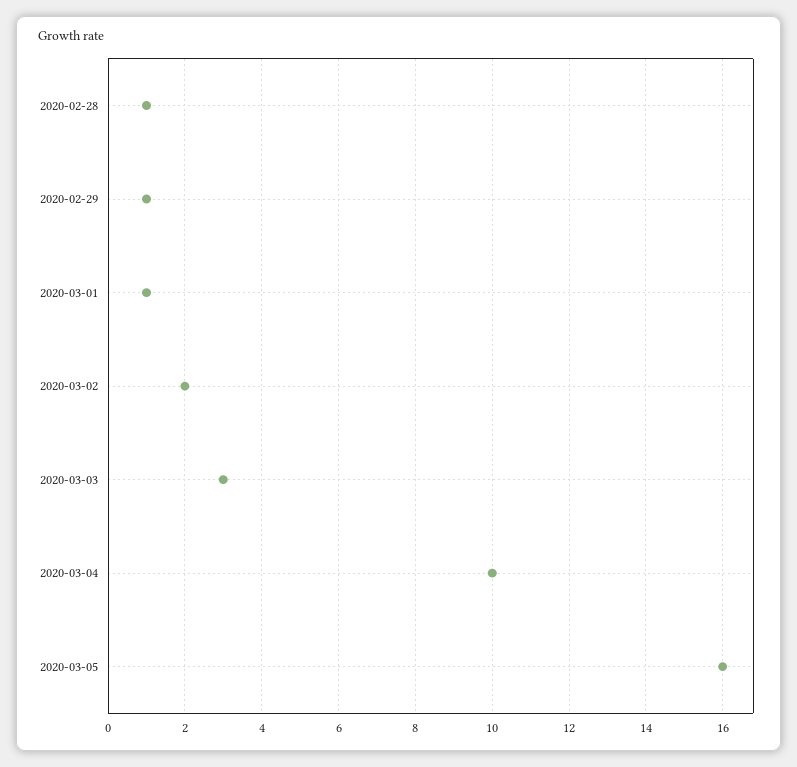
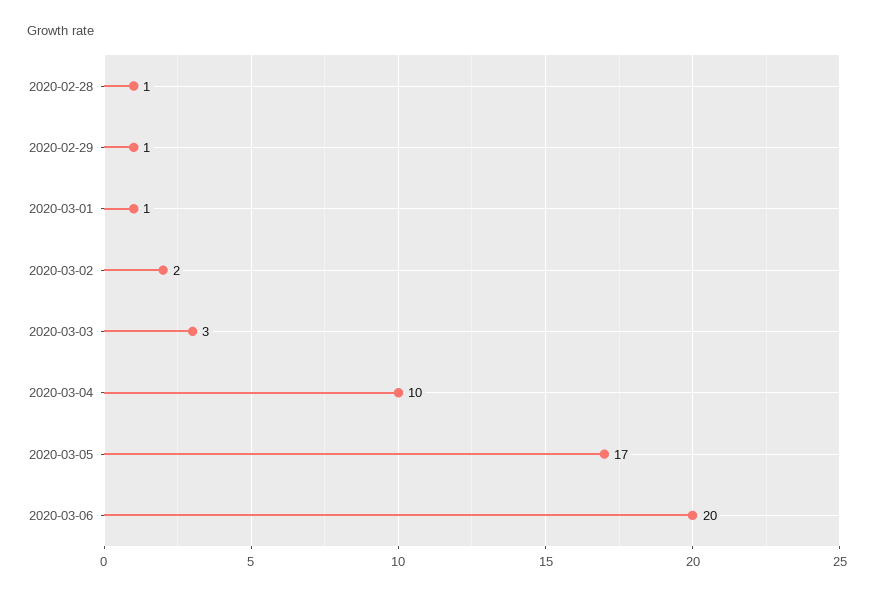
2020-03-05: 16 -> 17
2020-03-06: none -> 20

